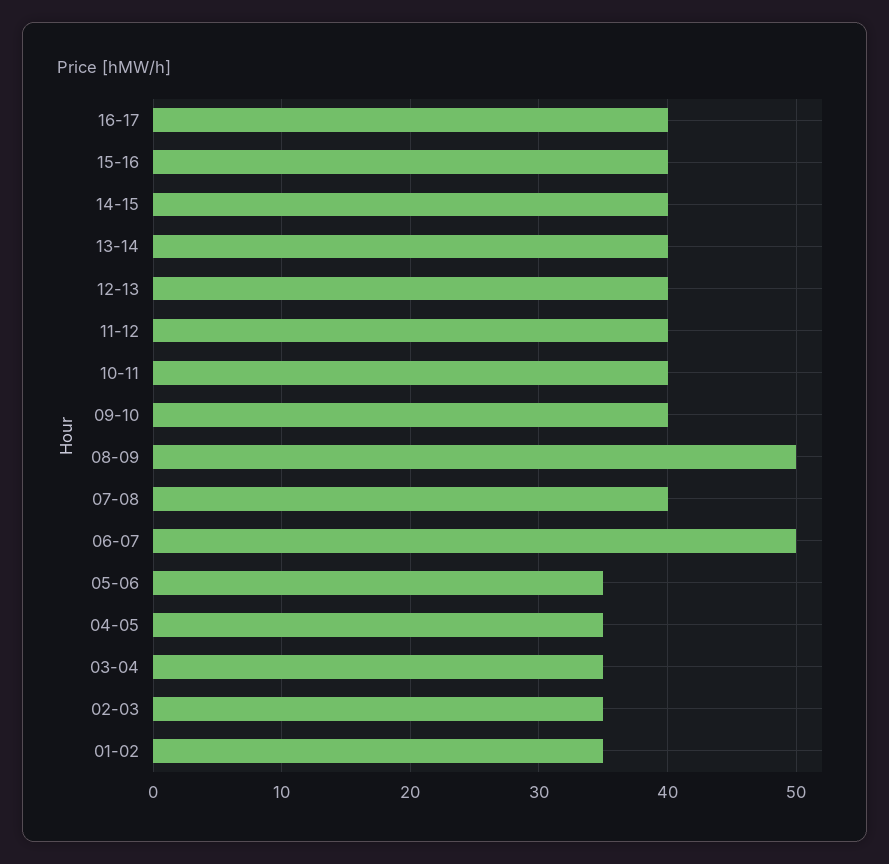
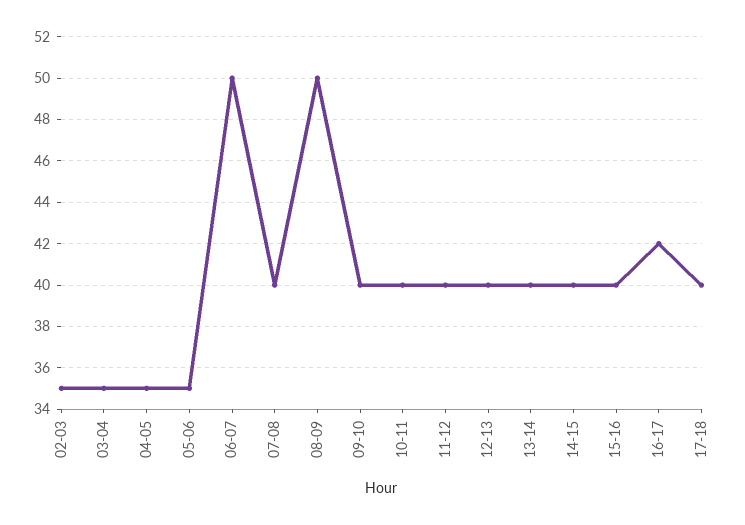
16-17: 40 -> 42
01-02: 35 -> none
17-18: none -> 40

